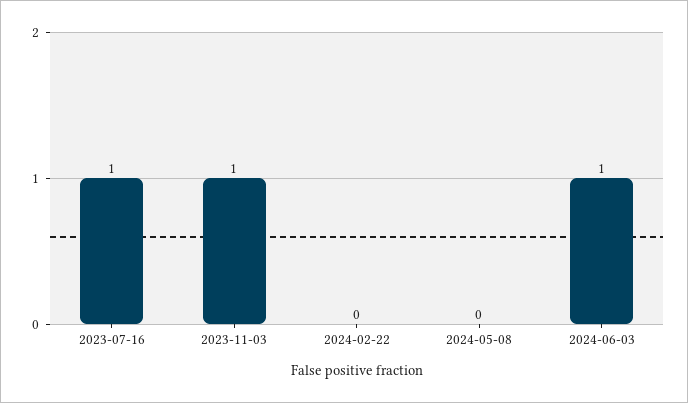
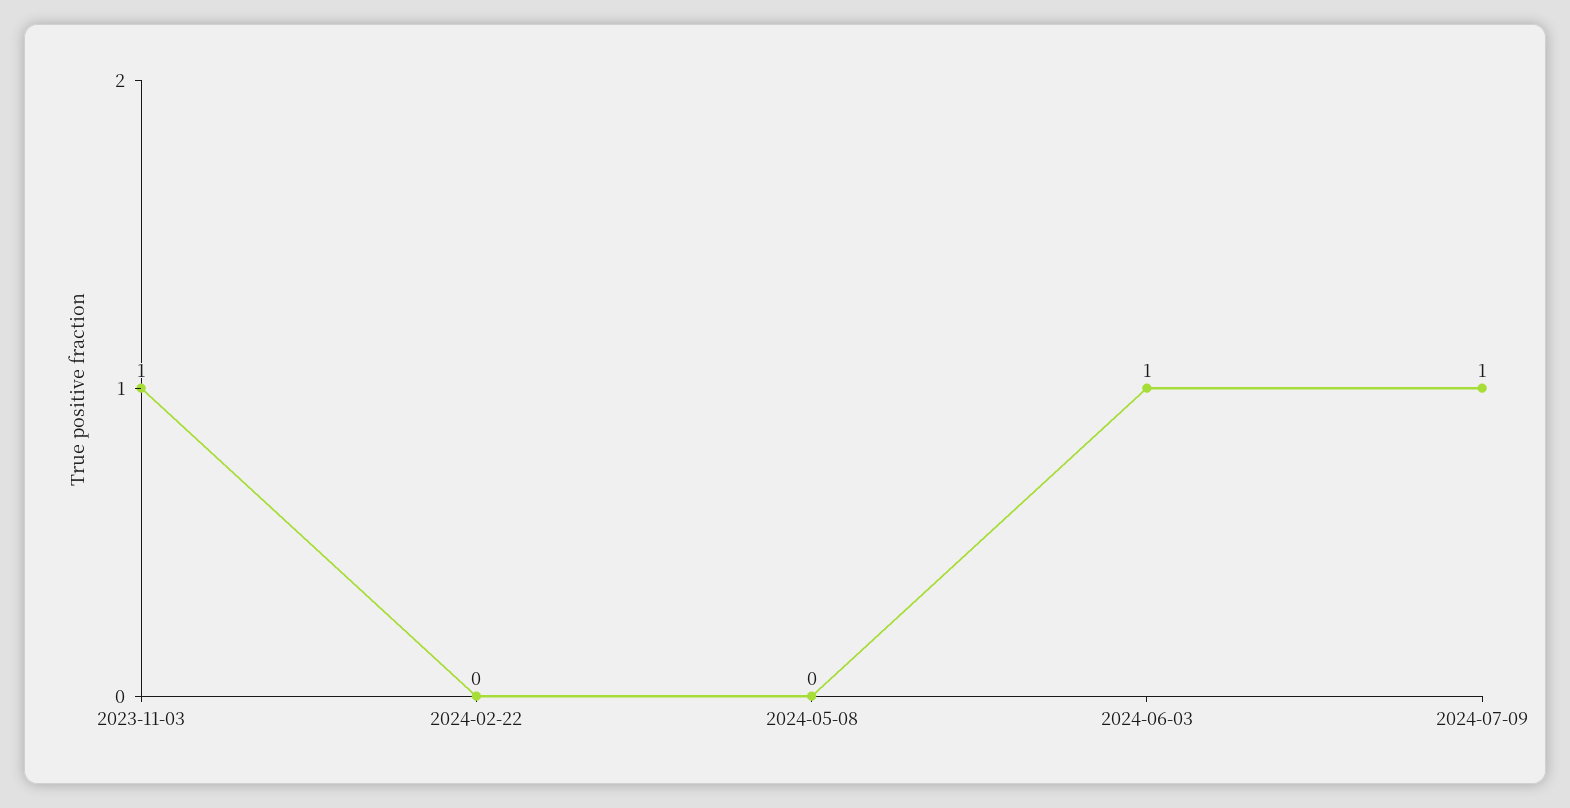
2023-07-16: 1 -> none
2024-07-09: none -> 1

